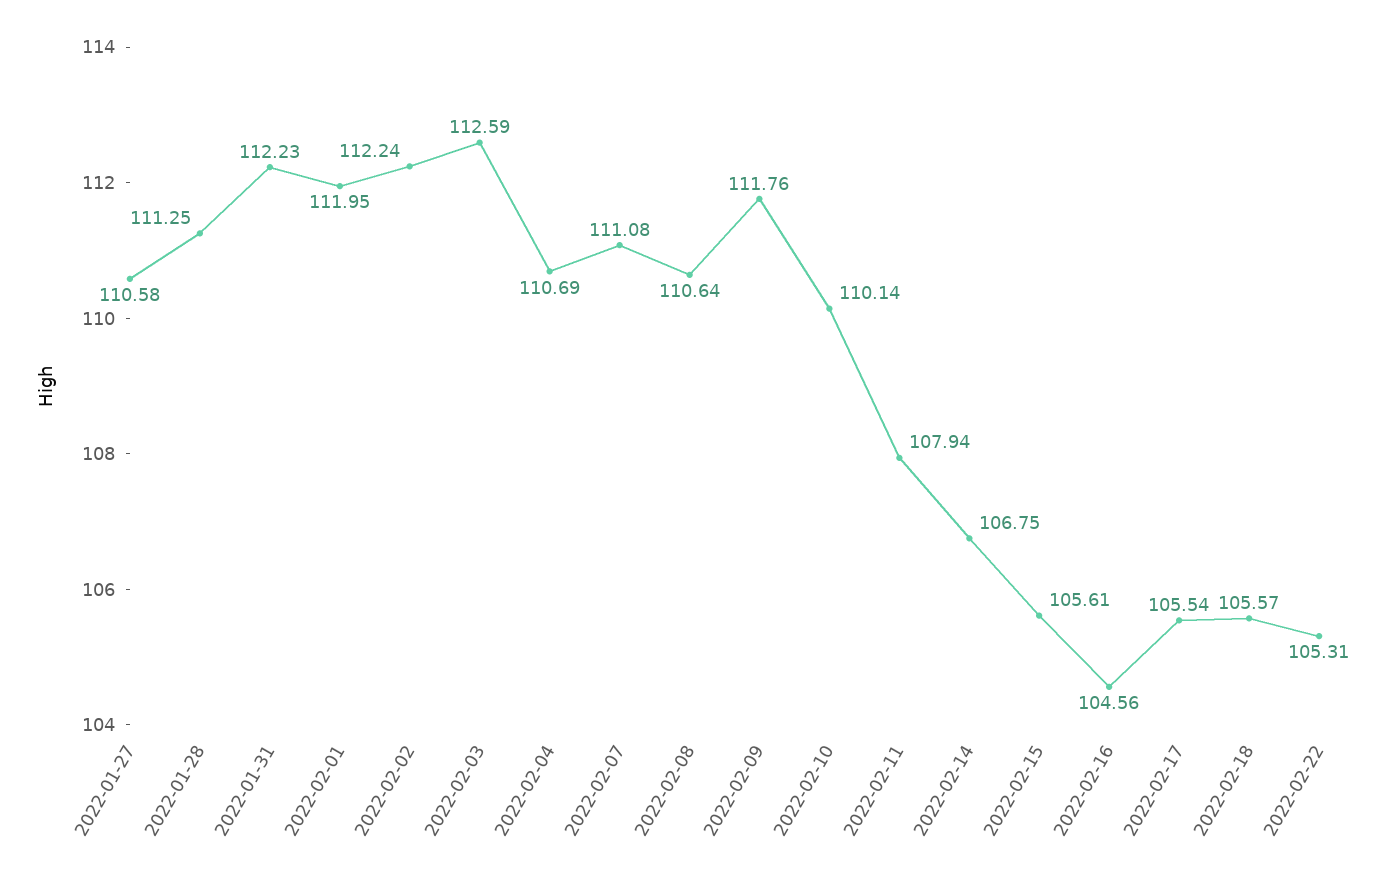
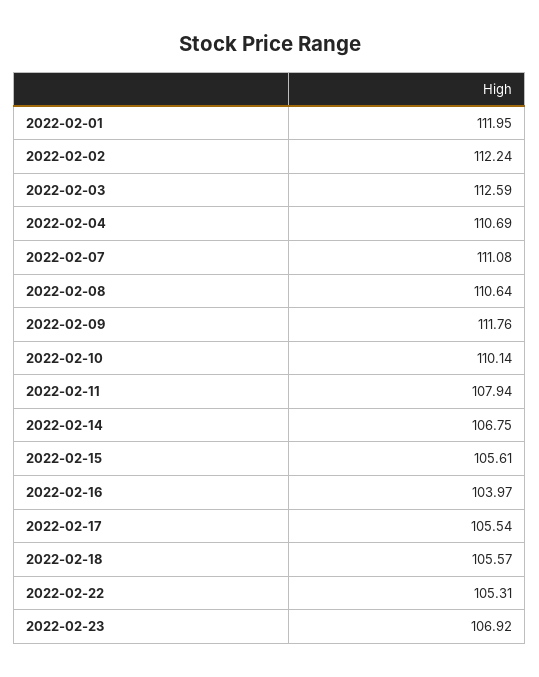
2022-01-27: 110.58 -> none
2022-01-28: 111.25 -> none
2022-01-31: 112.23 -> none
2022-02-16: 104.56 -> 103.97
2022-02-23: none -> 106.92

